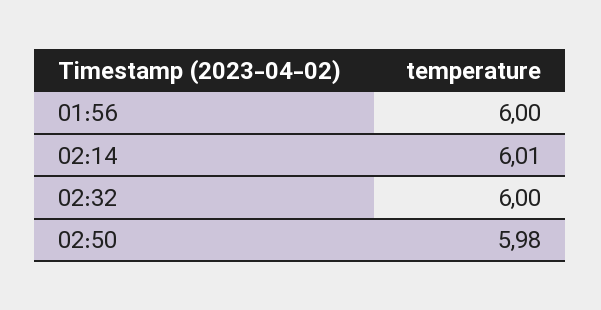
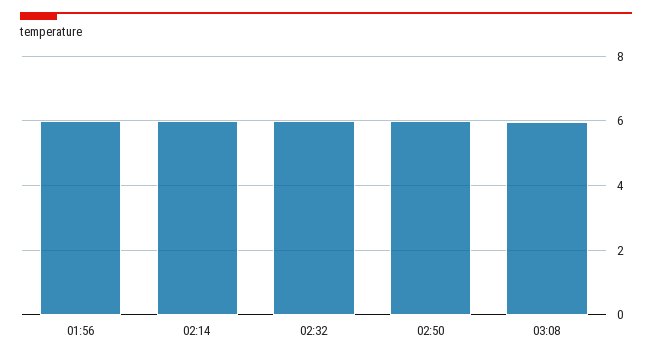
03:08: none -> 6

